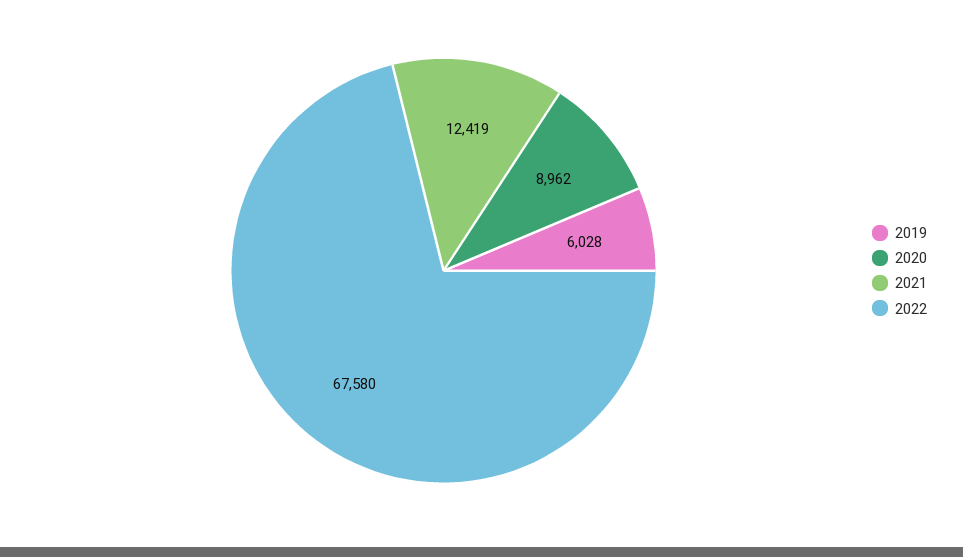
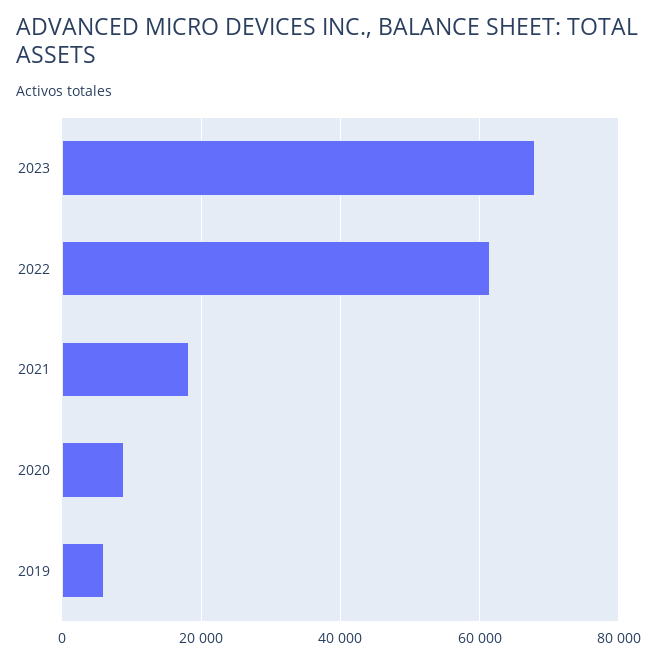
2021: 12419 -> 18000
2022: 67580 -> 62000
2023: none -> 68000

